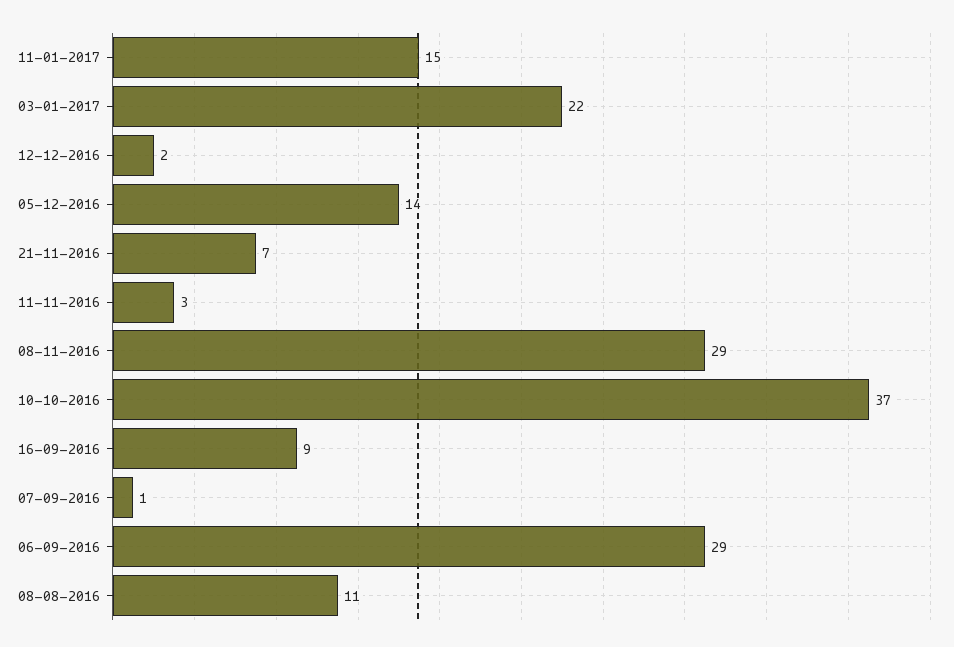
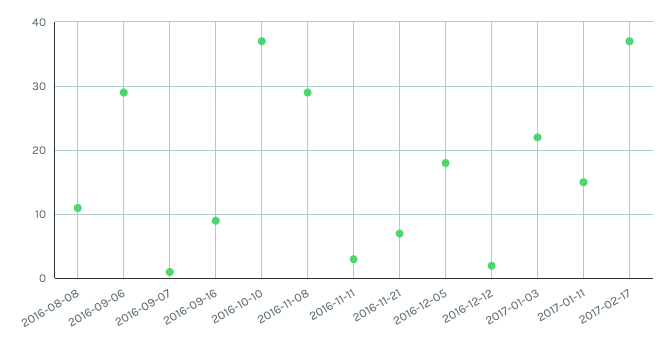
05-12-2016: 14 -> 18
2017-02-17: none -> 37

